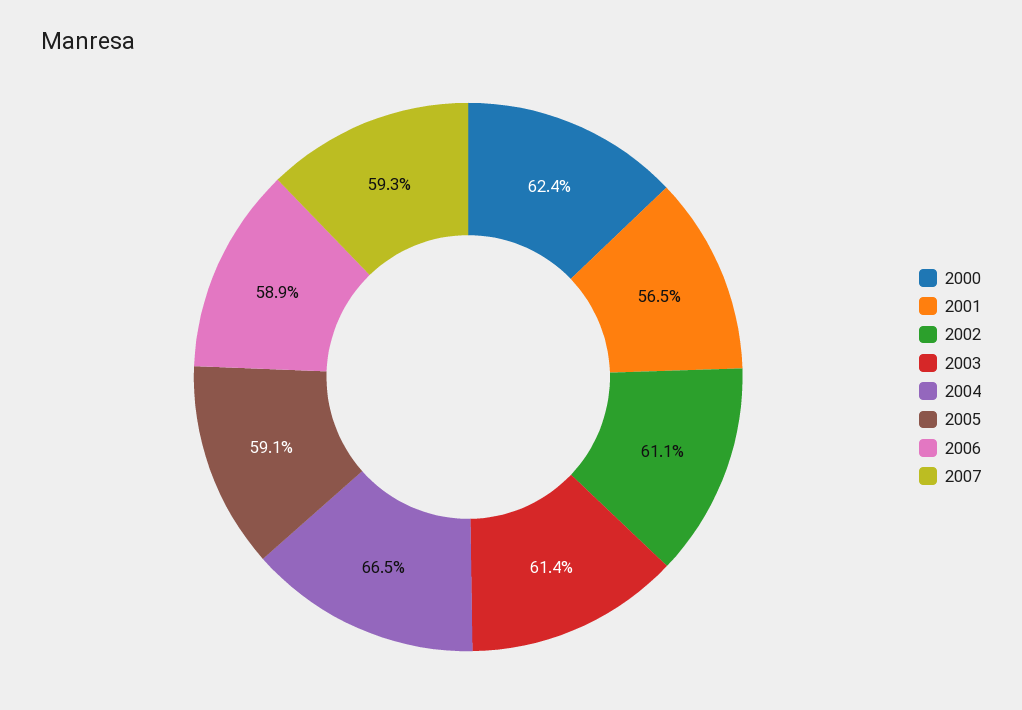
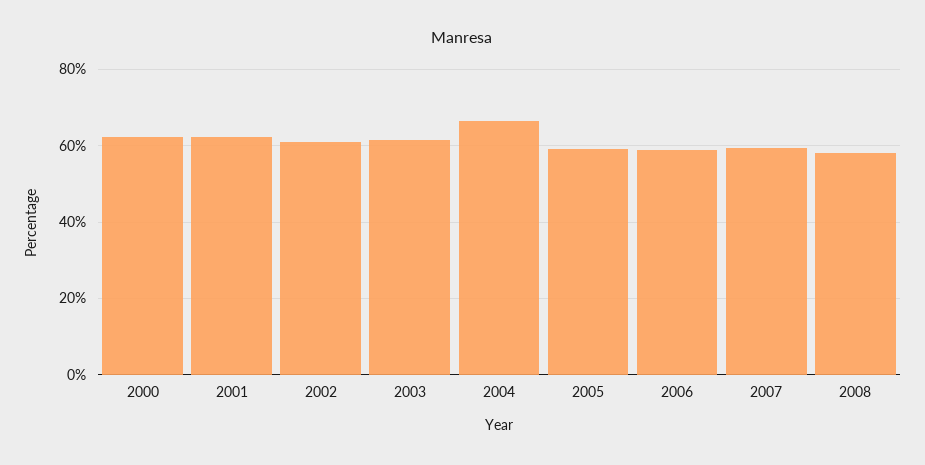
2001: 56.5 -> 62
2008: none -> 58

